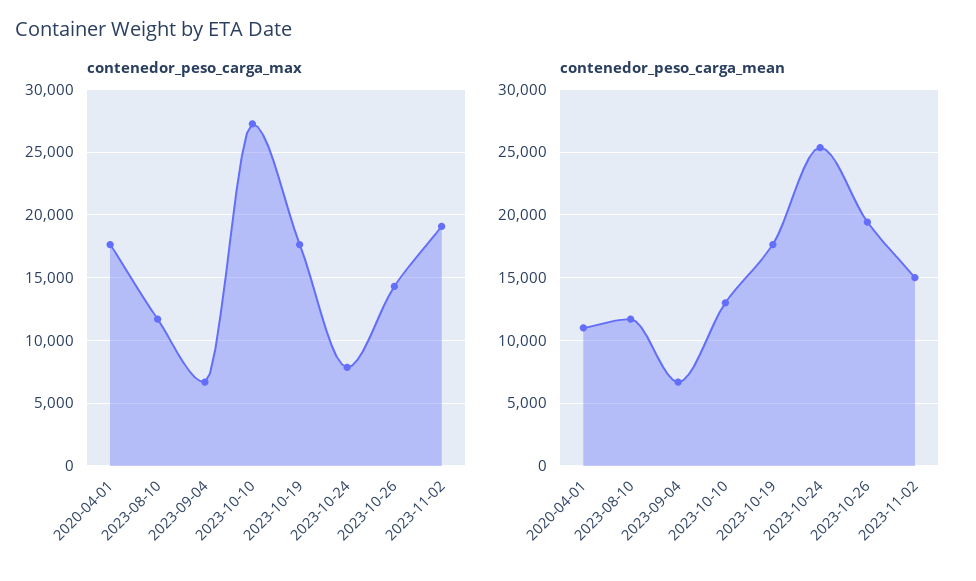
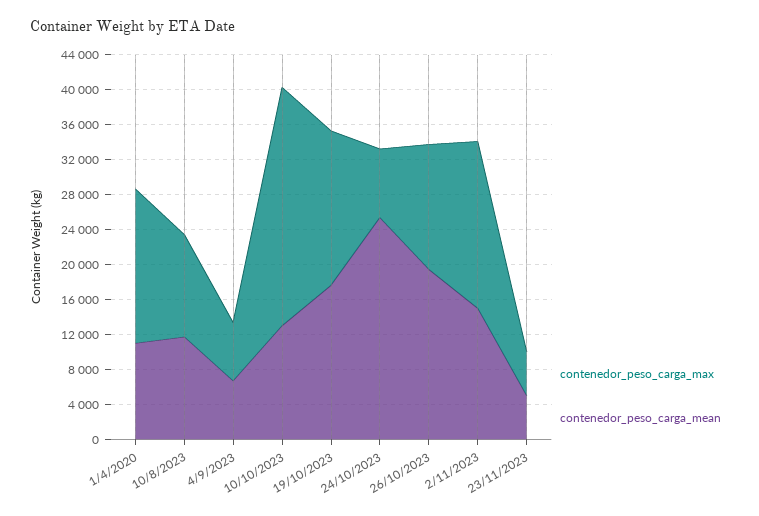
contenedor_peso_carga_max, 23/11/2023: none -> 5000
contenedor_peso_carga_mean, 23/11/2023: none -> 5000

